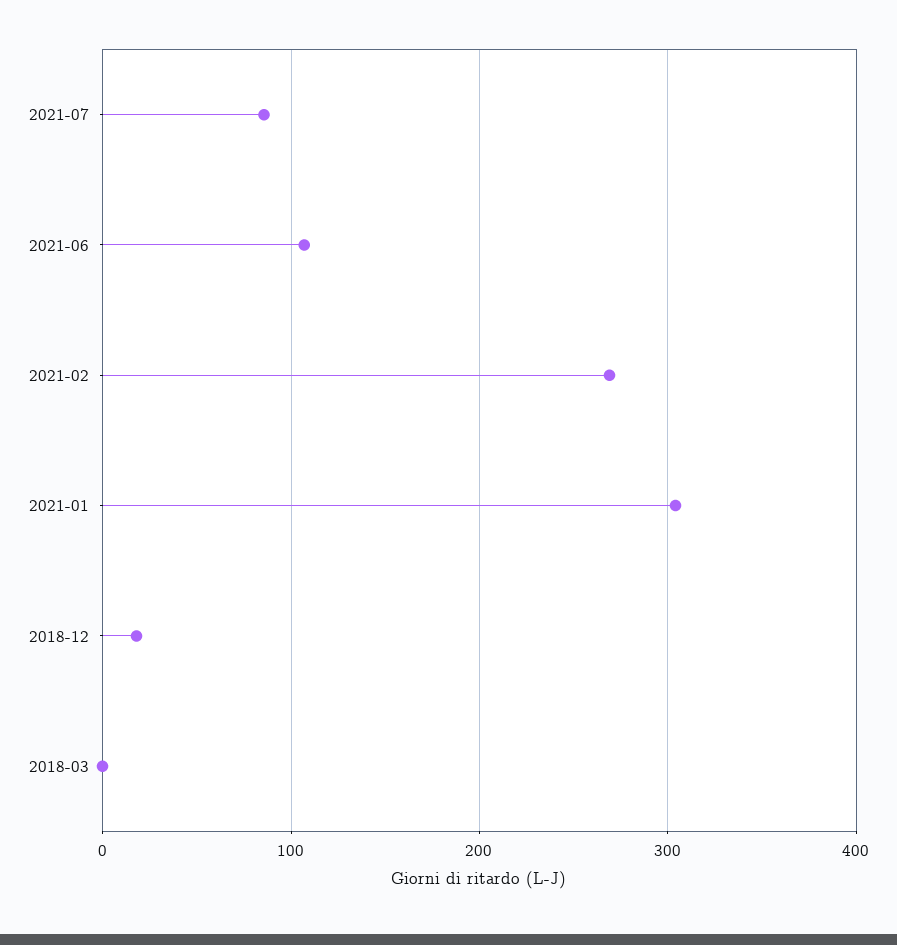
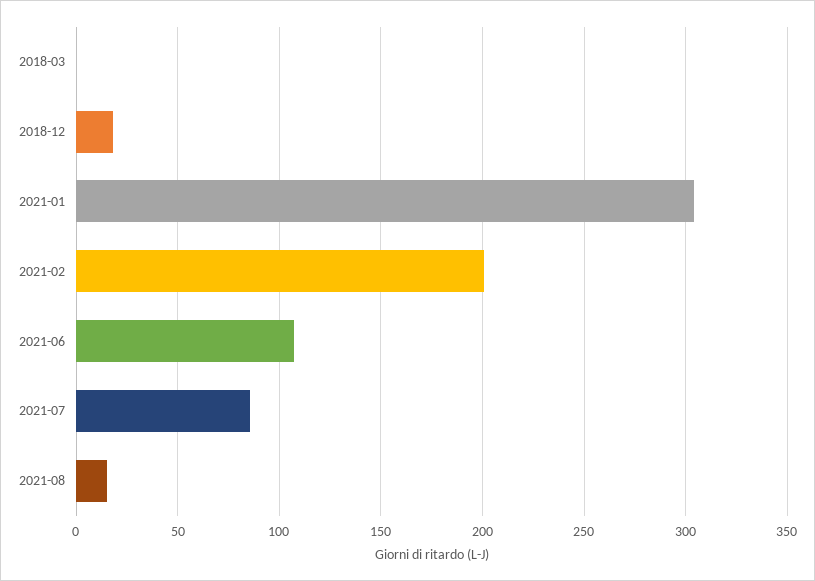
2021-02: 270 -> 200
2021-08: none -> 15

